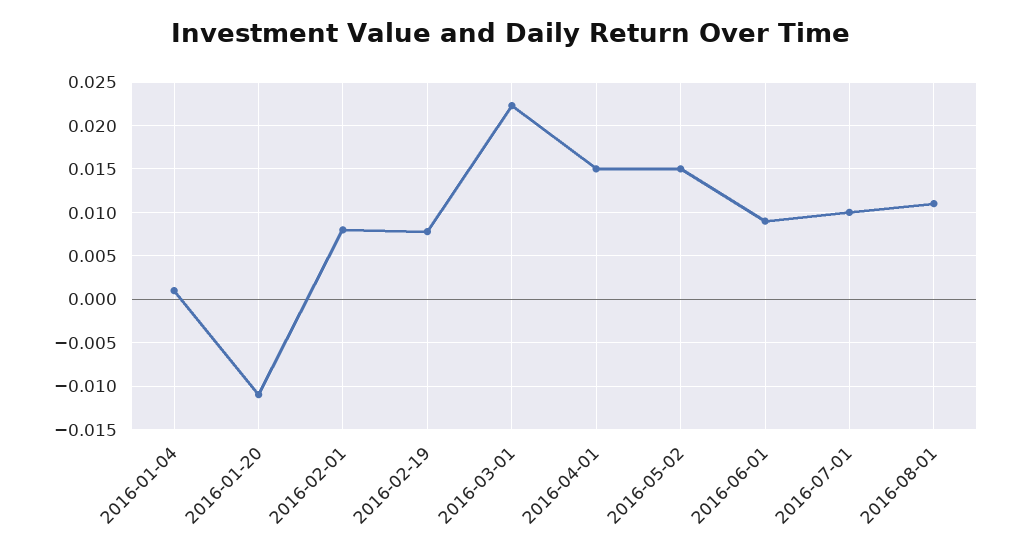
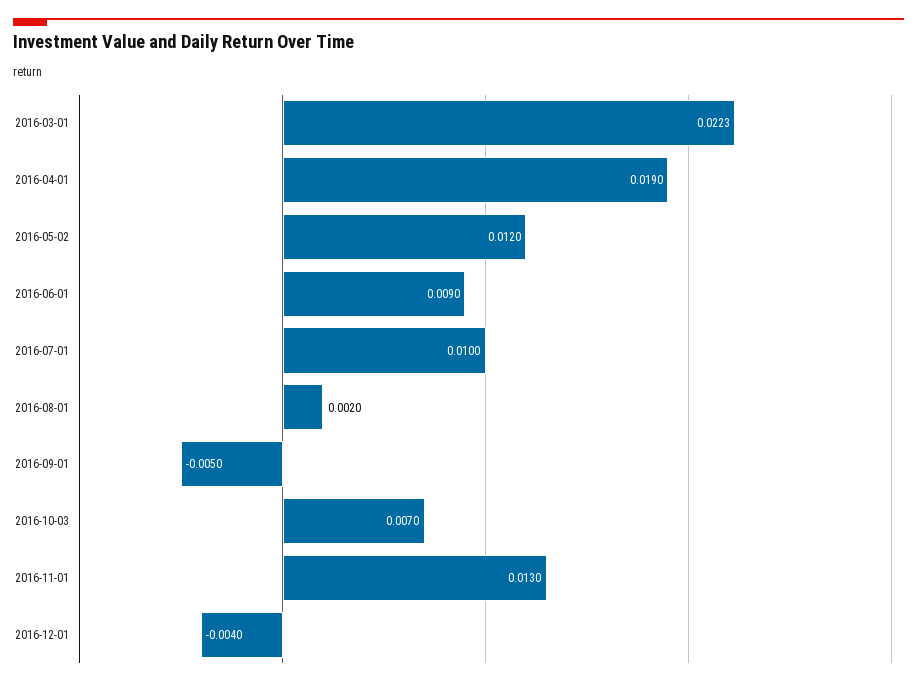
2016-01-04: 0.001 -> none
2016-01-20: -0.011 -> none
2016-02-01: 0.008 -> none
2016-02-19: 0.008 -> none
2016-04-01: 0.015 -> 0.019
2016-05-02: 0.015 -> 0.012
2016-08-01: 0.011 -> 0.002
2016-09-01: none -> -0.005
2016-10-03: none -> 0.007
2016-11-01: none -> 0.013
2016-12-01: none -> -0.004

